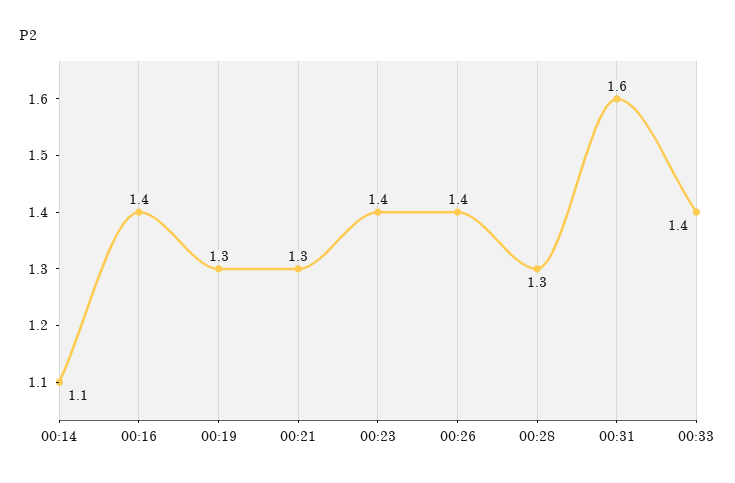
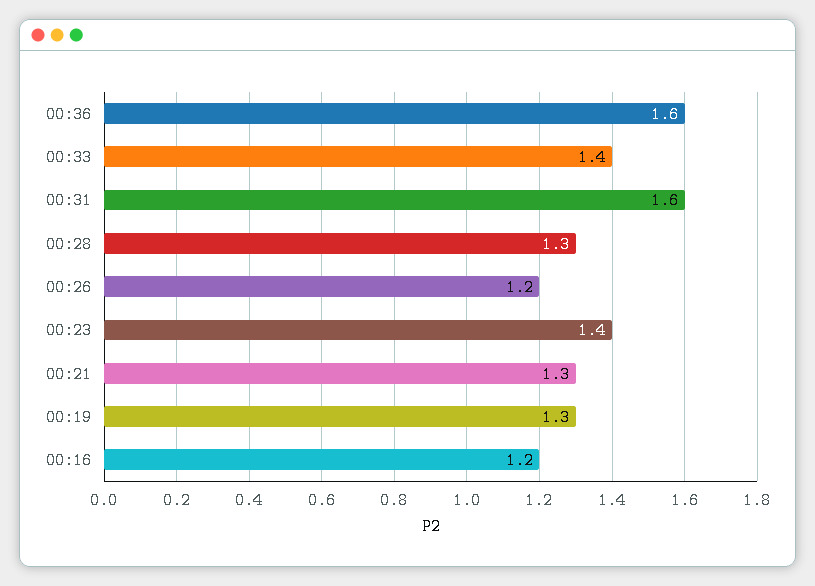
00:14: 1.1 -> none
00:16: 1.4 -> 1.2
00:26: 1.4 -> 1.2
00:36: none -> 1.6

